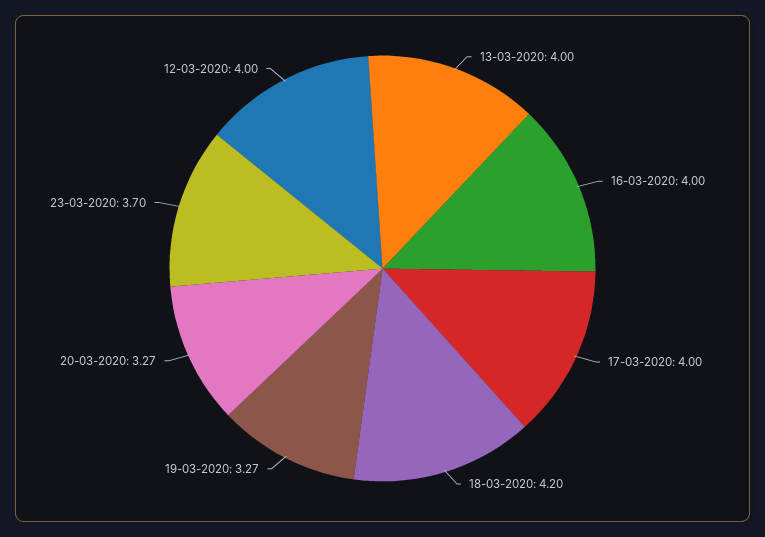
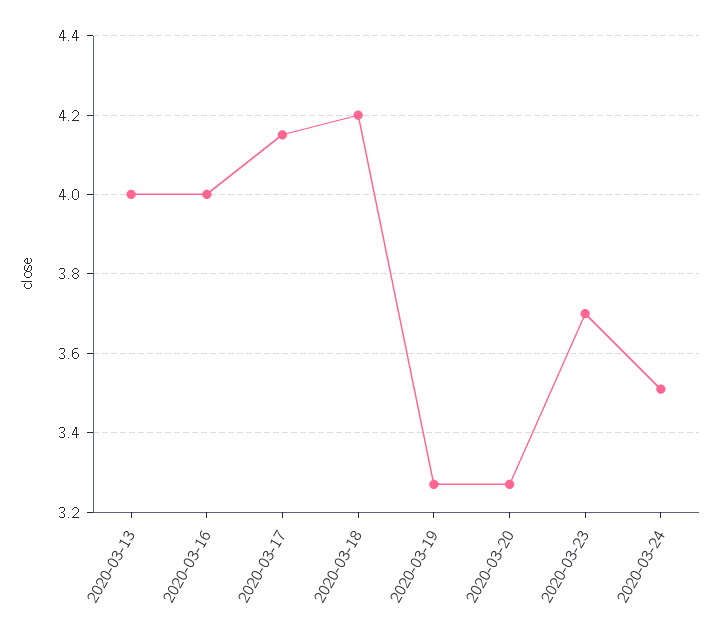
17-03-2020: 4 -> 4.15
12-03-2020: 4 -> none
2020-03-24: none -> 3.5

